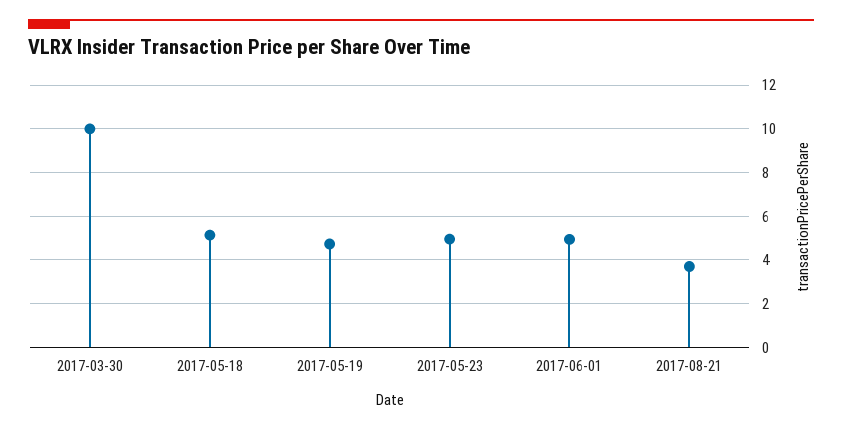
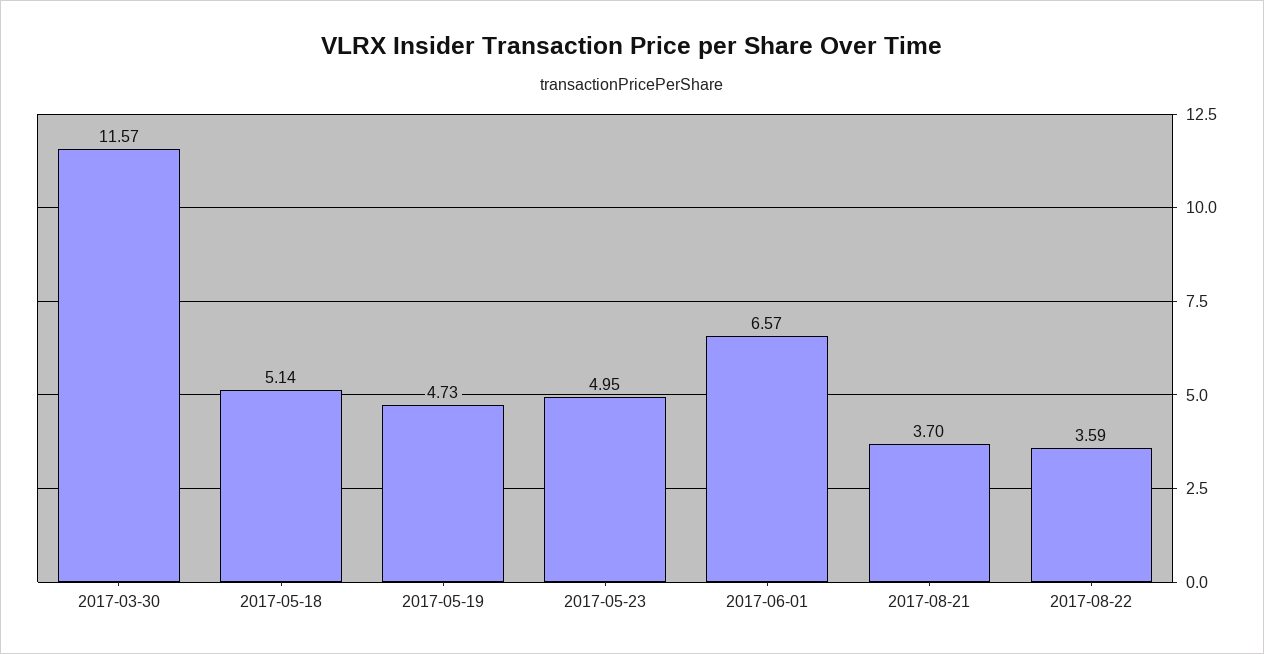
2017-03-30: 10 -> 11.57
2017-06-01: 5 -> 6.57
2017-08-22: none -> 3.59

